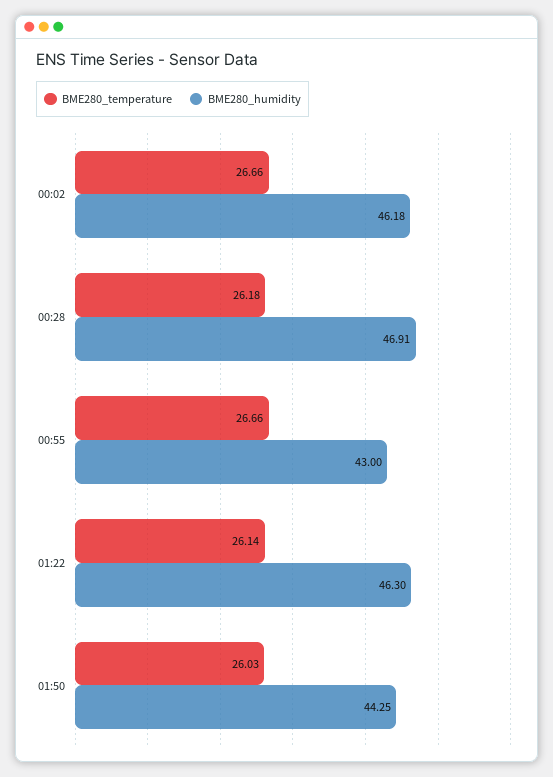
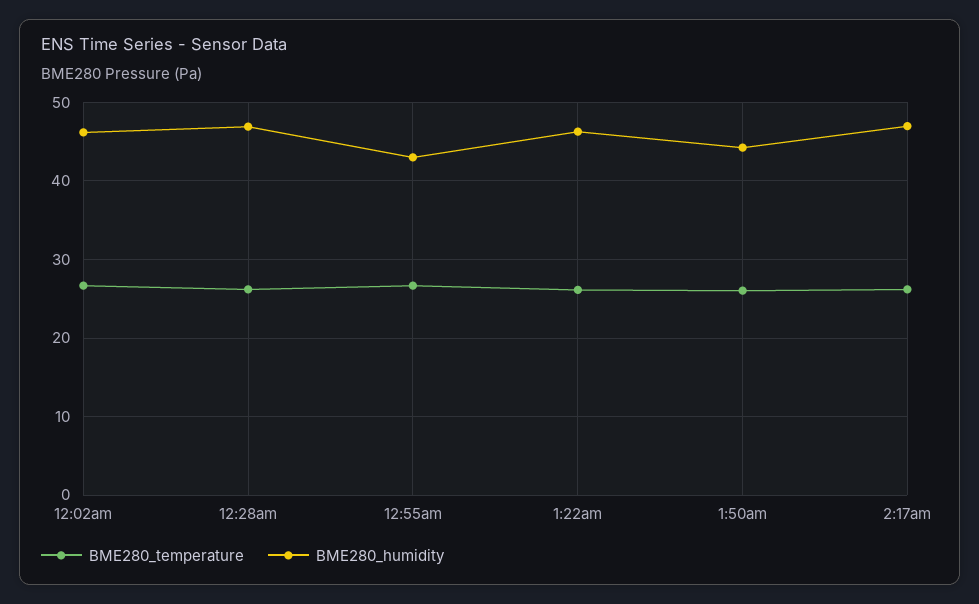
BME280_temperature, 2:17am: none -> 26
BME280_humidity, 2:17am: none -> 47

